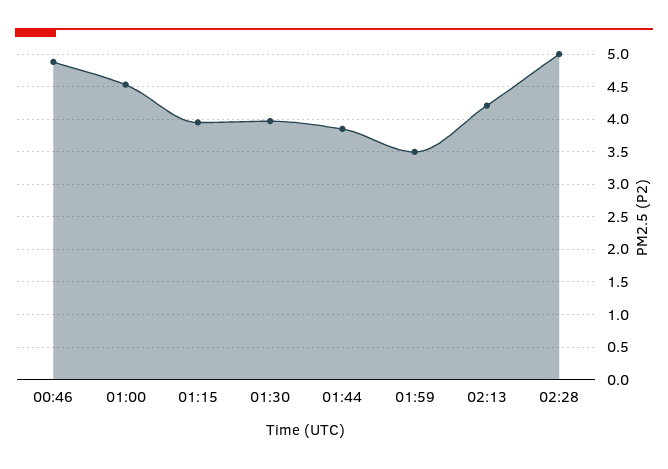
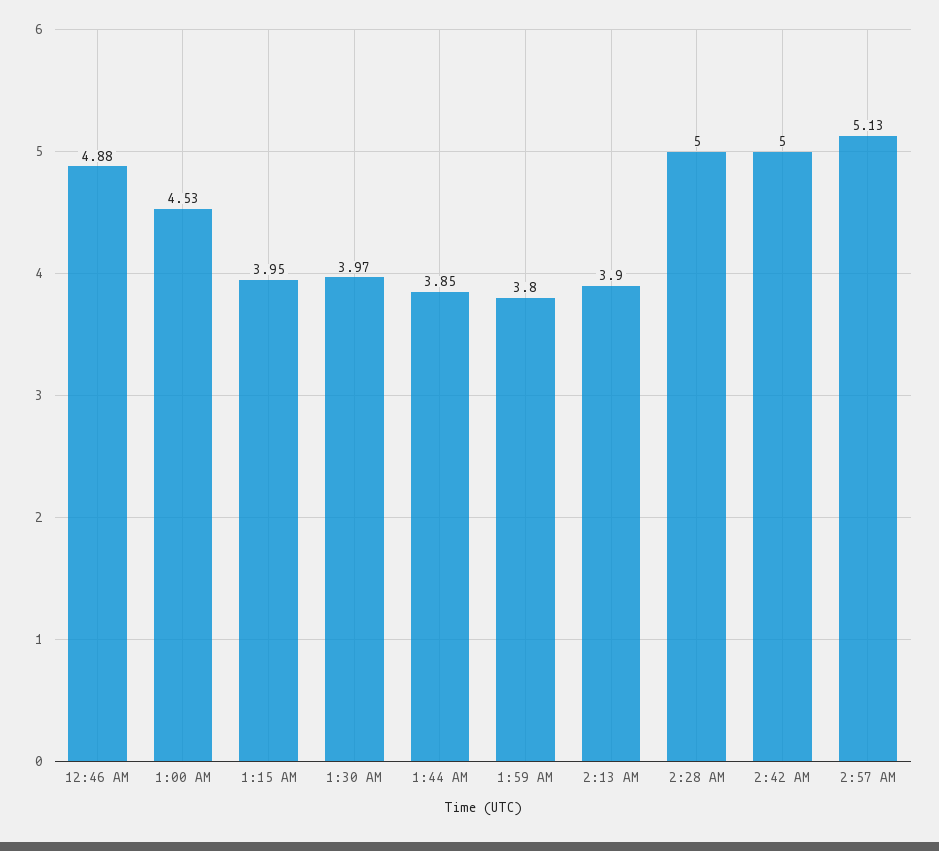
01:59: 3.5 -> 3.8
02:13: 4.2 -> 3.9
2:42 AM: none -> 5
2:57 AM: none -> 5.13

